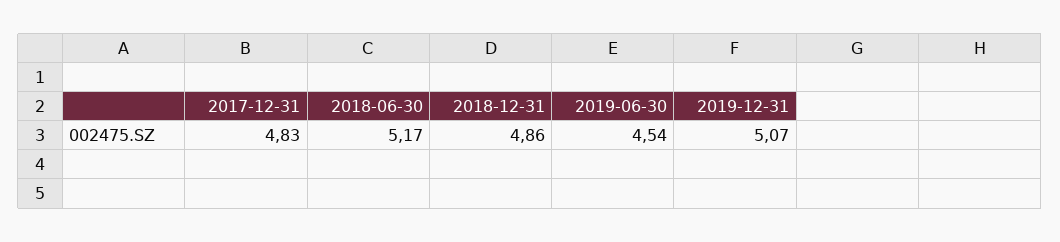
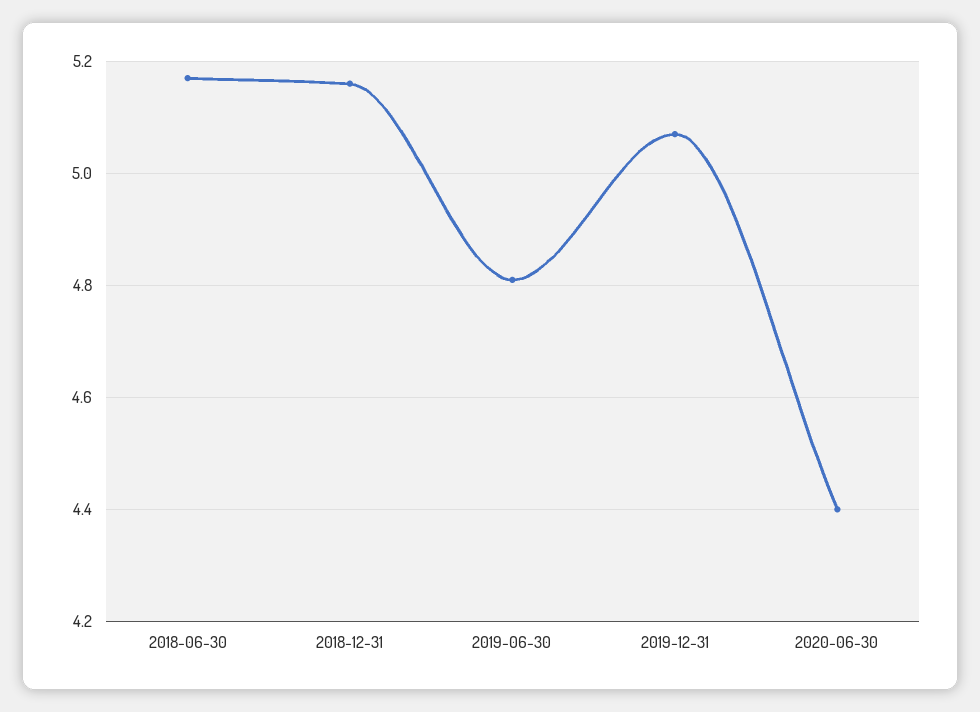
2017-12-31: 4.83 -> none
2018-12-31: 4.86 -> 5.15
2019-06-30: 4.54 -> 4.8
2020-06-30: none -> 4.4

